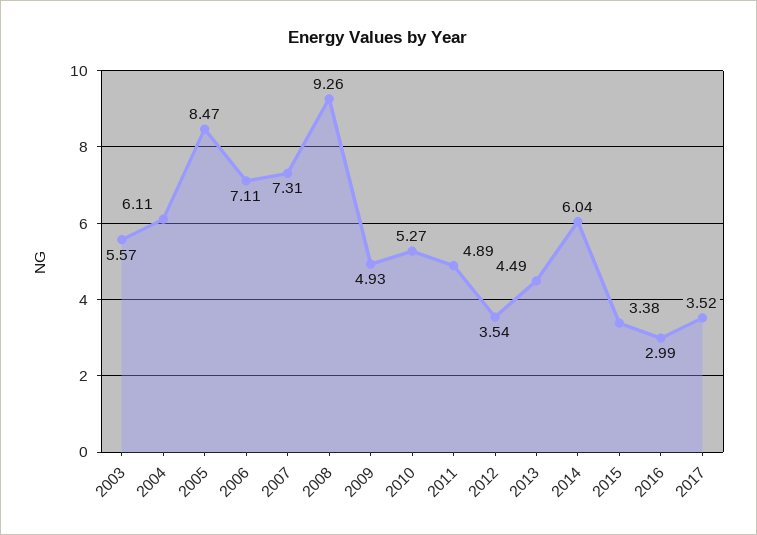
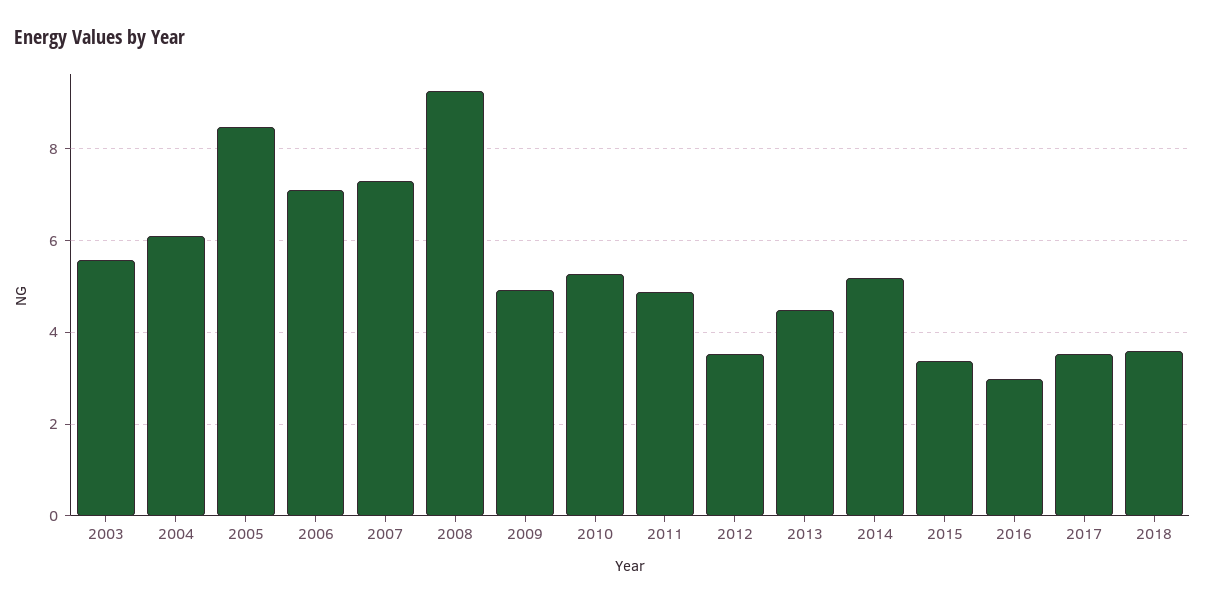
2014: 6.04 -> 5.2
2018: none -> 3.6

